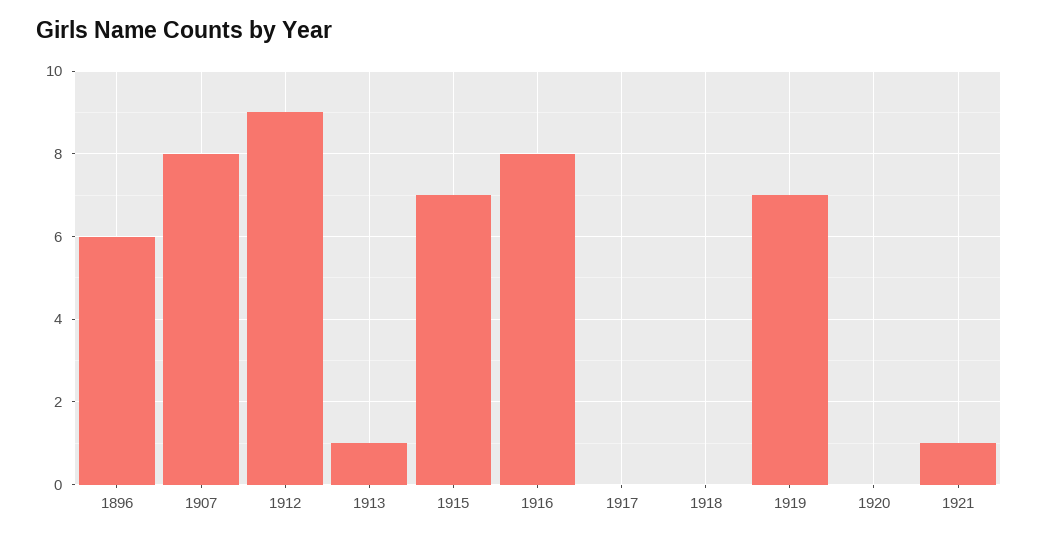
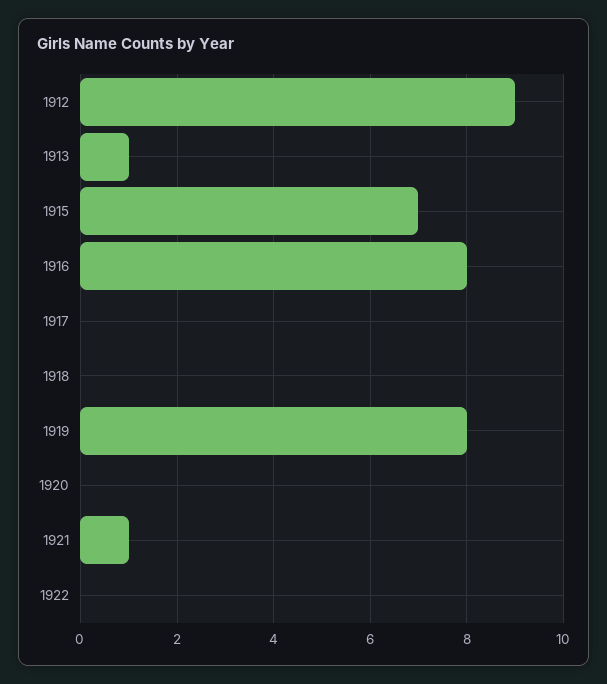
1896: 6 -> none
1907: 8 -> none
1919: 7 -> 8
1922: none -> 0

